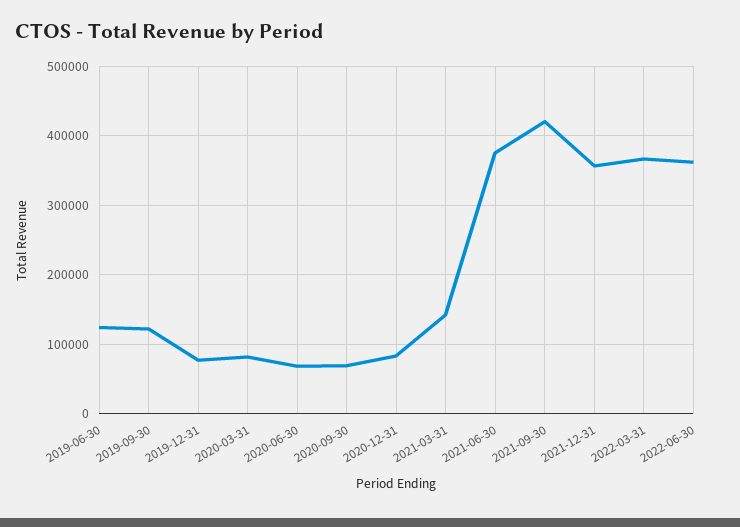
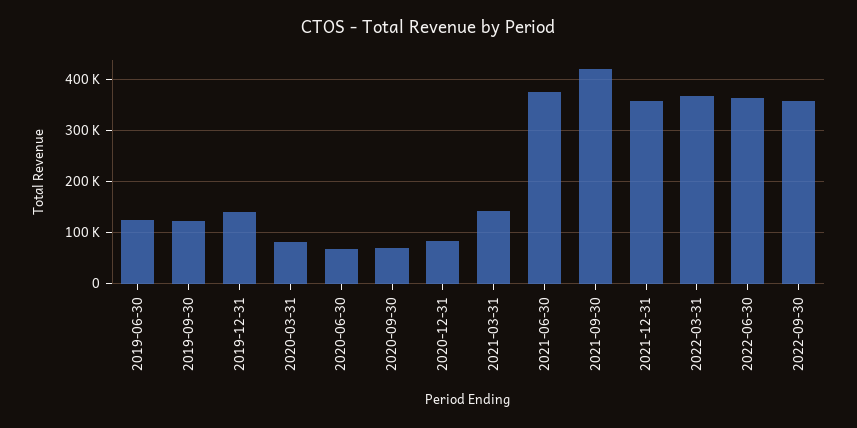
2019-12-31: 80000 -> 140000
2022-09-30: none -> 360000

